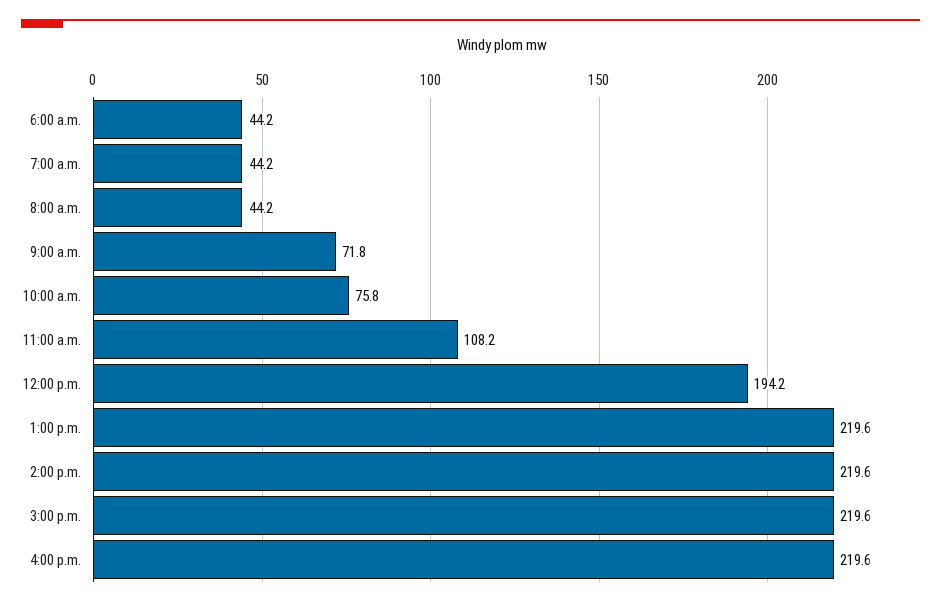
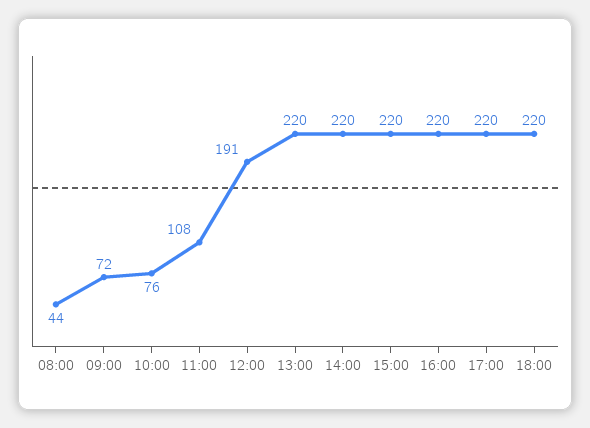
6:00 a.m.: 44.2 -> none
7:00 a.m.: 44.2 -> none
12:00 p.m.: 194.2 -> 191
17:00: none -> 220
18:00: none -> 220

